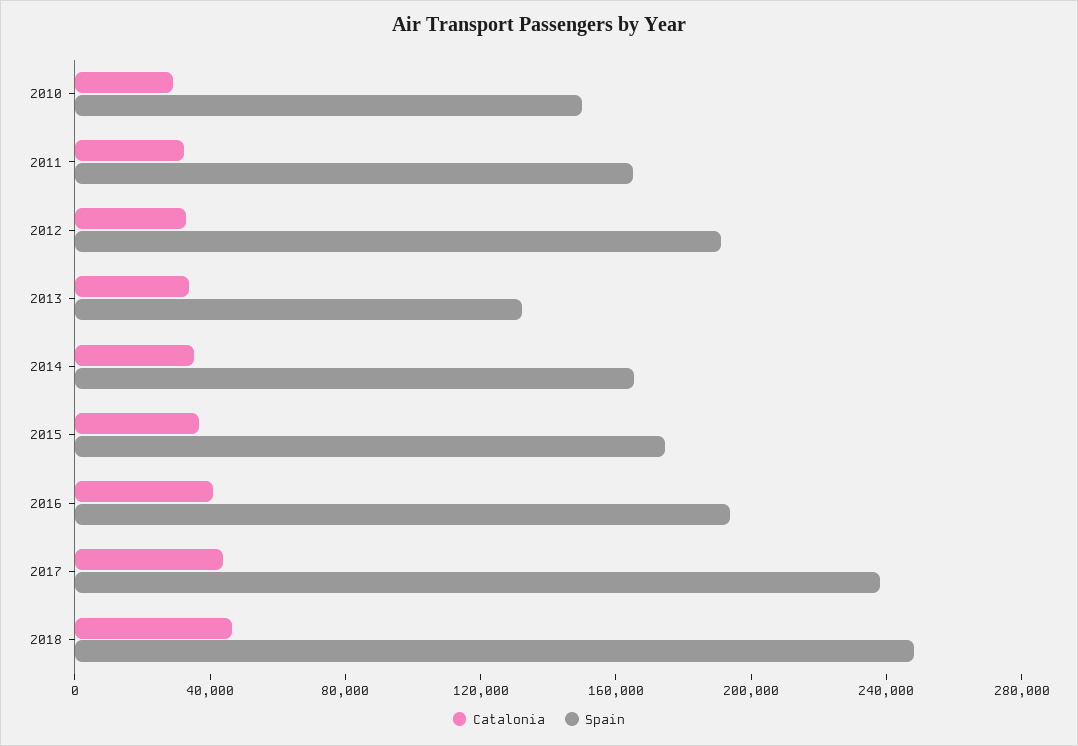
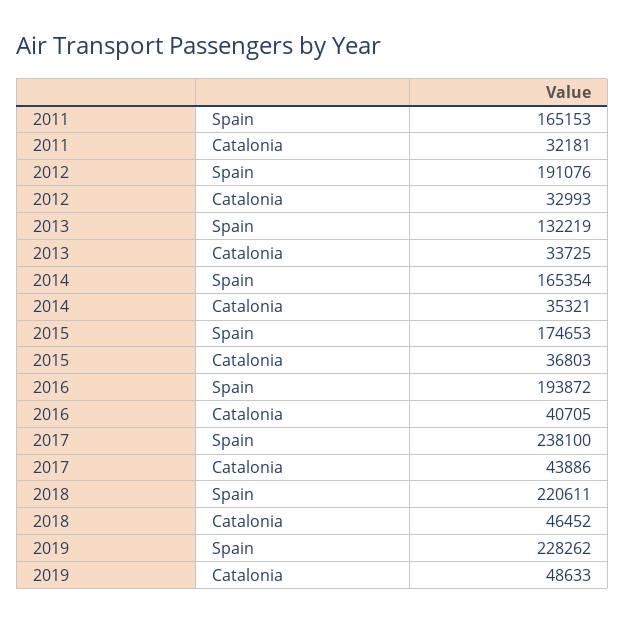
Catalonia, 2010: 30000 -> none
Spain, 2010: 150000 -> none
Spain, 2018: 250000 -> 220611
Spain, 2019: none -> 228262
Catalonia, 2019: none -> 48633

